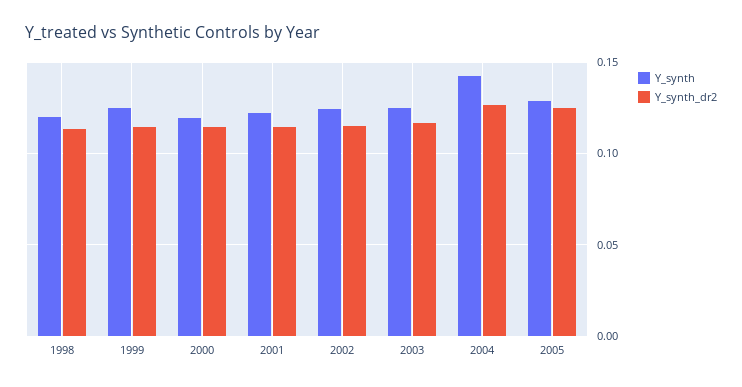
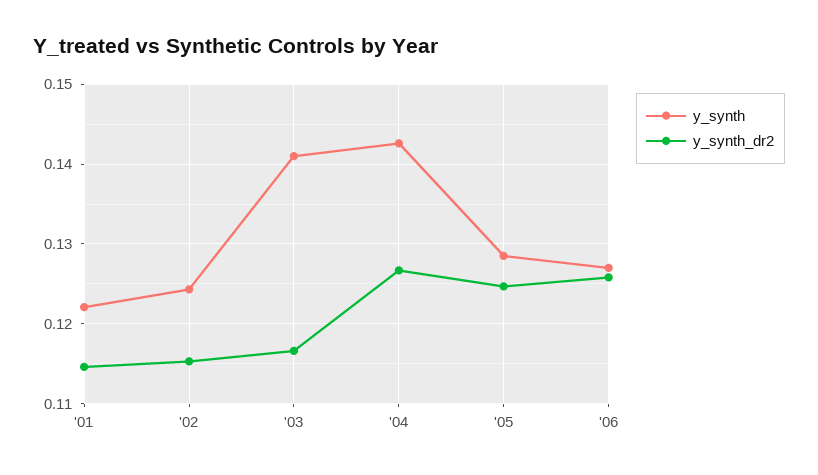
Y_synth, 1998: 0.12 -> none
Y_synth_dr2, 1998: 0.115 -> none
Y_synth, 1999: 0.125 -> none
Y_synth_dr2, 1999: 0.115 -> none
Y_synth, 2000: 0.12 -> none
Y_synth_dr2, 2000: 0.115 -> none
Y_synth, 2003: 0.125 -> 0.141
Y_synth, '06: none -> 0.127
Y_synth_dr2, '06: none -> 0.126

